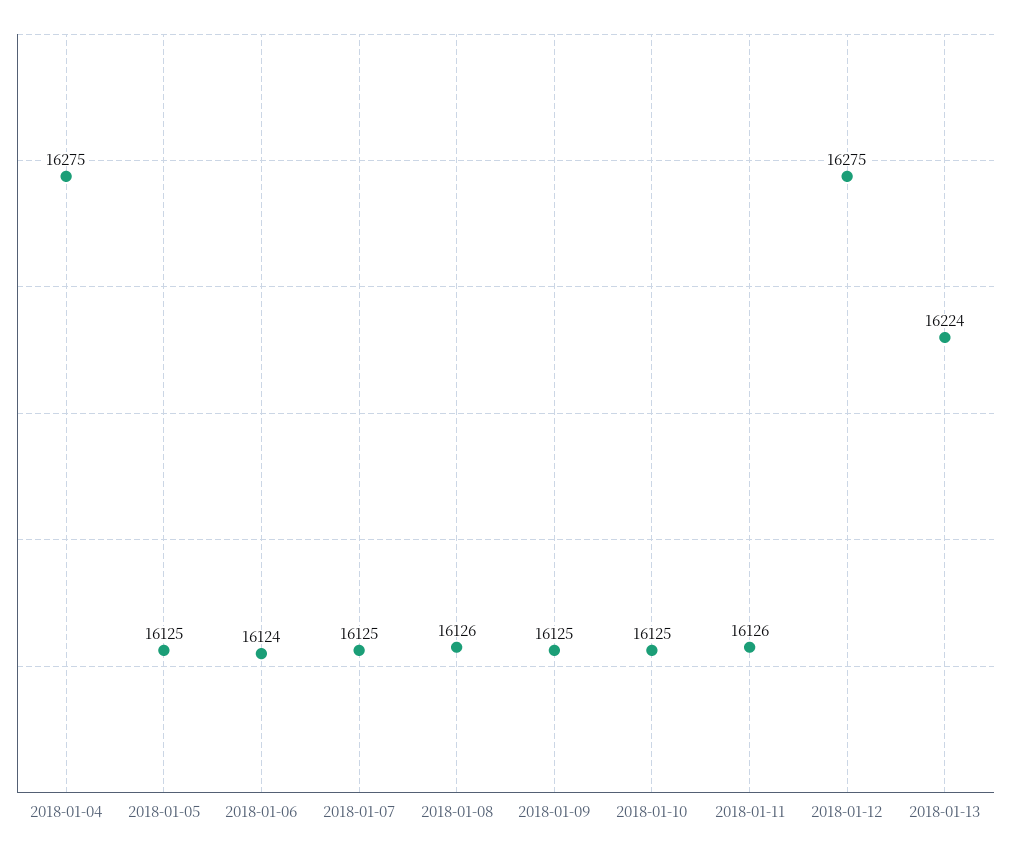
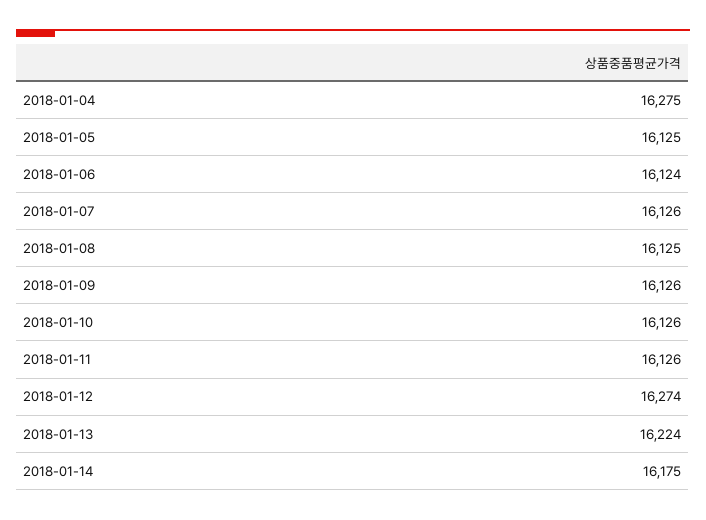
2018-01-07: 16125 -> 16126
2018-01-08: 16126 -> 16125
2018-01-09: 16125 -> 16126
2018-01-10: 16125 -> 16126
2018-01-12: 16275 -> 16274
2018-01-14: none -> 16175

